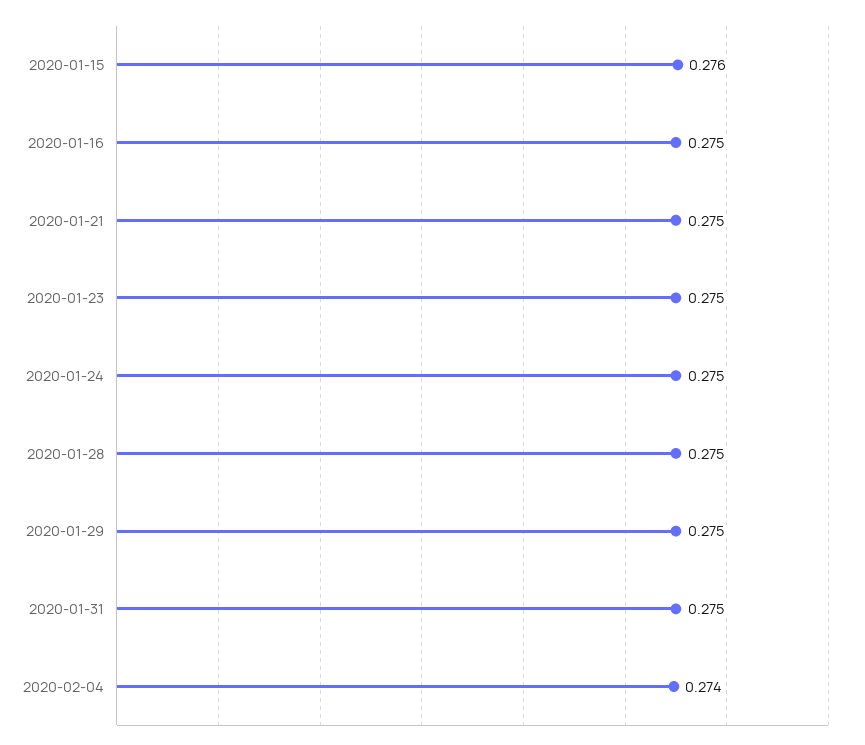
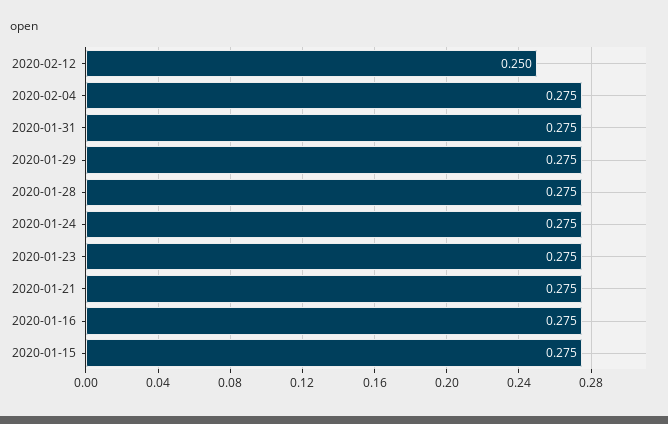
2020-01-15: 0.276 -> 0.275
2020-02-04: 0.274 -> 0.275
2020-02-12: none -> 0.25

